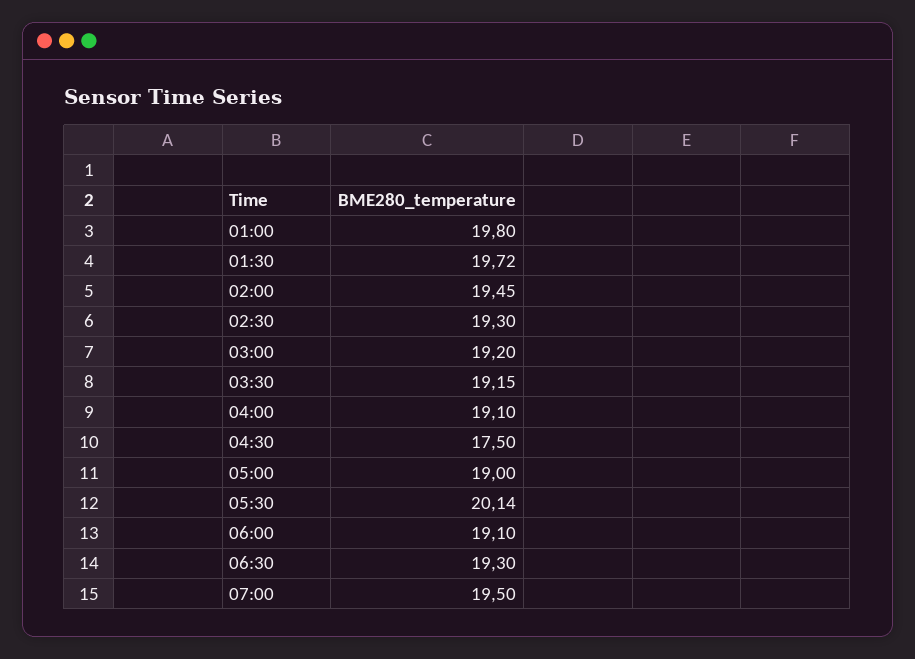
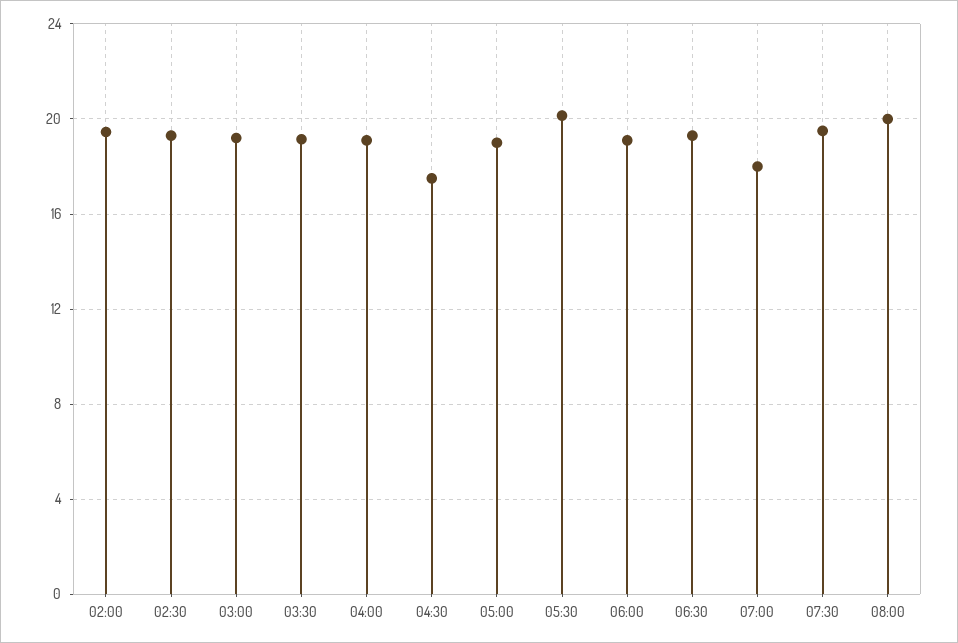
01:00: 19.8 -> none
01:30: 19.72 -> none
07:00: 19.5 -> 18
07:30: none -> 19.5
08:00: none -> 20

